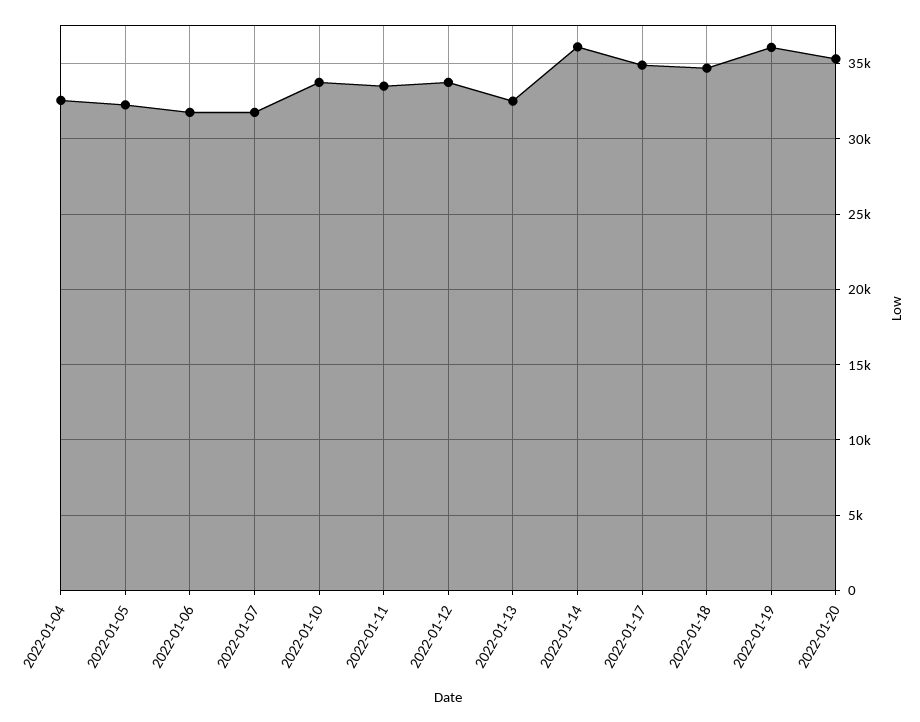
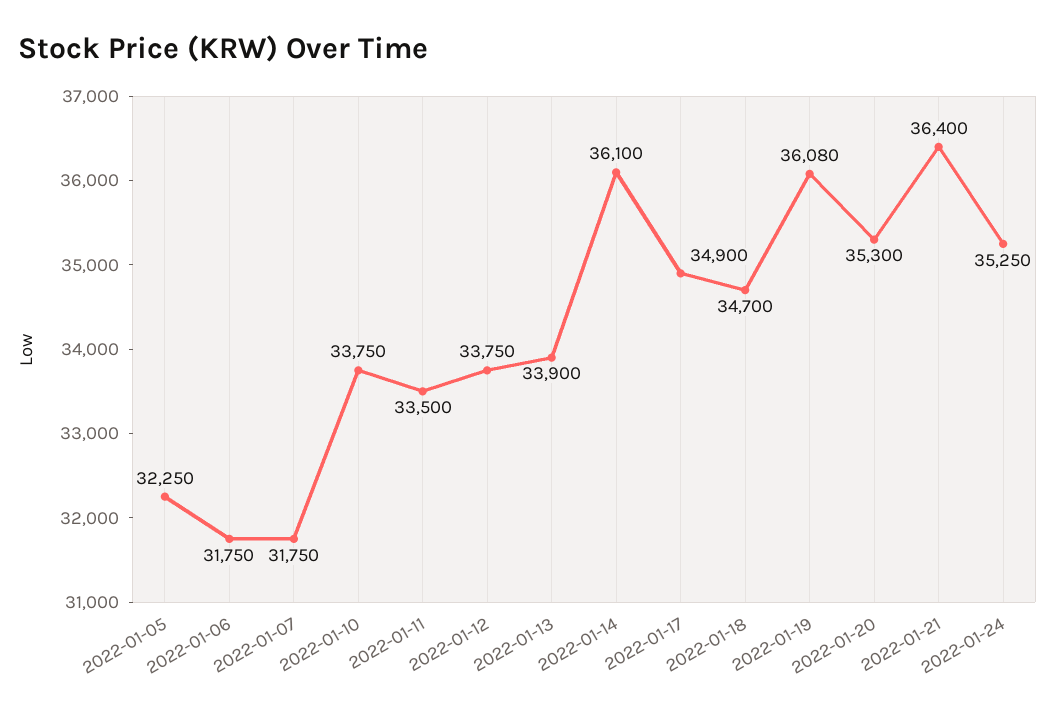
2022-01-04: 32500 -> none
2022-01-13: 32500 -> 33900
2022-01-21: none -> 36400
2022-01-24: none -> 35250

